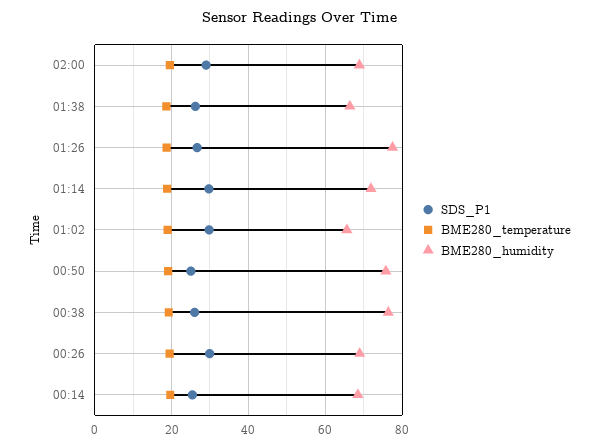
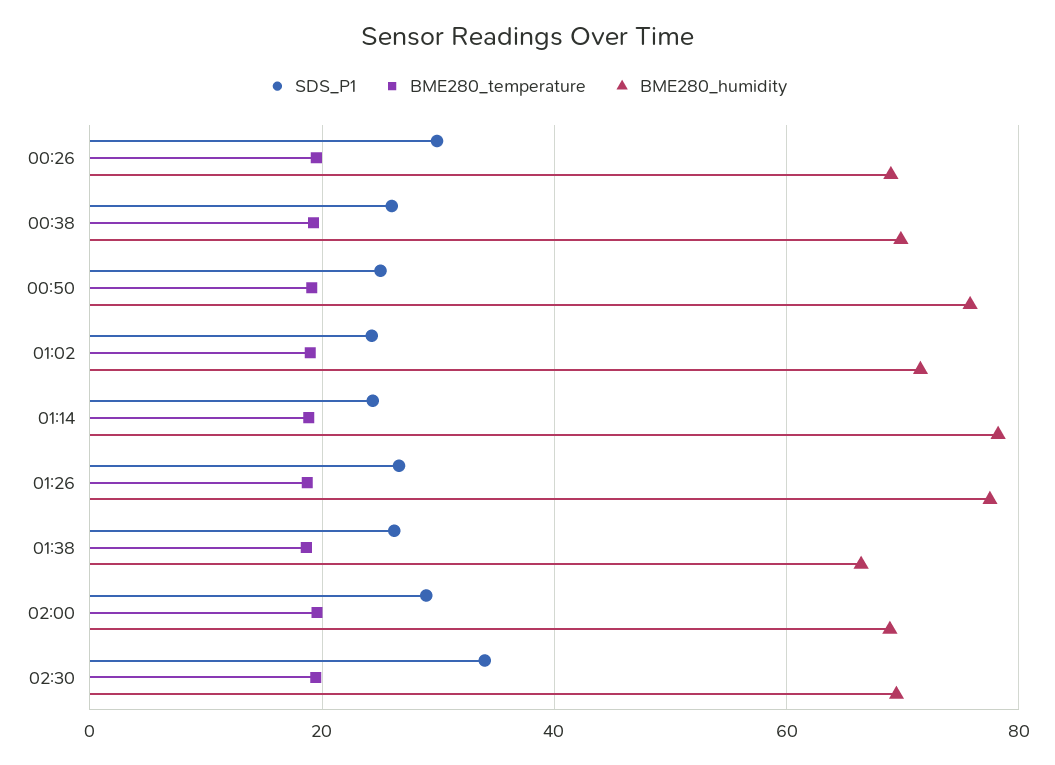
SDS_P1, 01:14: 30 -> 24
BME280_humidity, 01:14: 72 -> 78
SDS_P1, 01:02: 30 -> 24
BME280_humidity, 01:02: 66 -> 72
BME280_humidity, 00:38: 76 -> 70
SDS_P1, 00:14: 26 -> none
BME280_temperature, 00:14: 20 -> none
BME280_humidity, 00:14: 68 -> none
SDS_P1, 02:30: none -> 34
BME280_temperature, 02:30: none -> 20
BME280_humidity, 02:30: none -> 70

